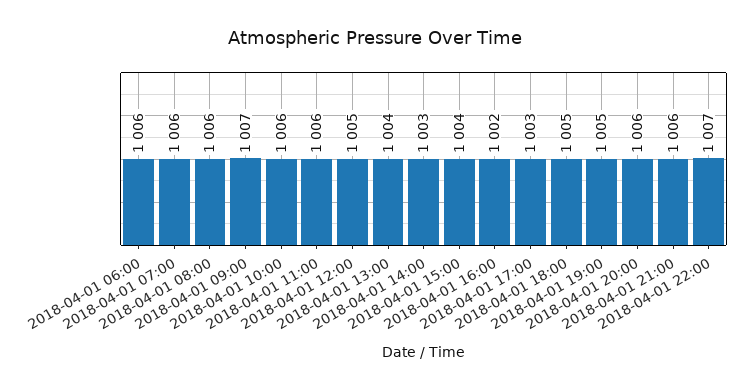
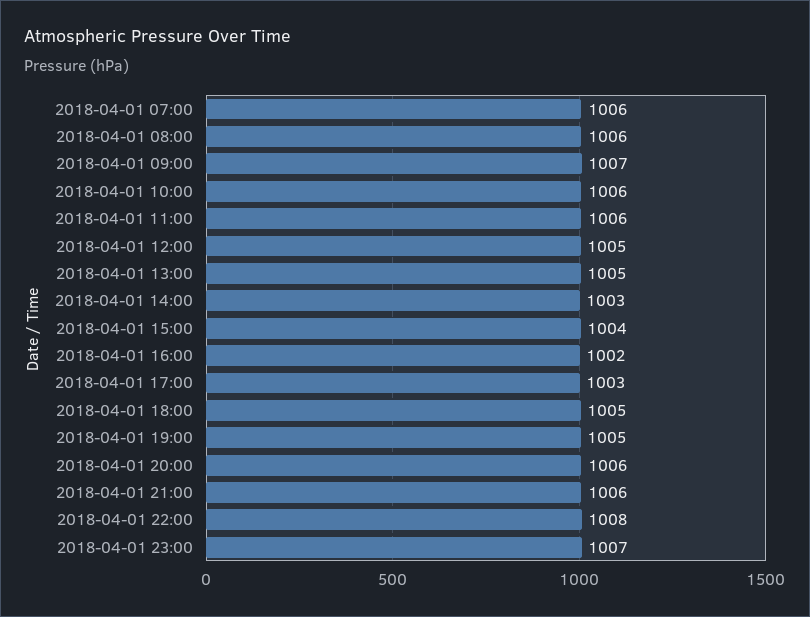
2018-04-01 06:00: 1006 -> none
2018-04-01 13:00: 1004 -> 1005
2018-04-01 22:00: 1007 -> 1008
2018-04-01 23:00: none -> 1007

